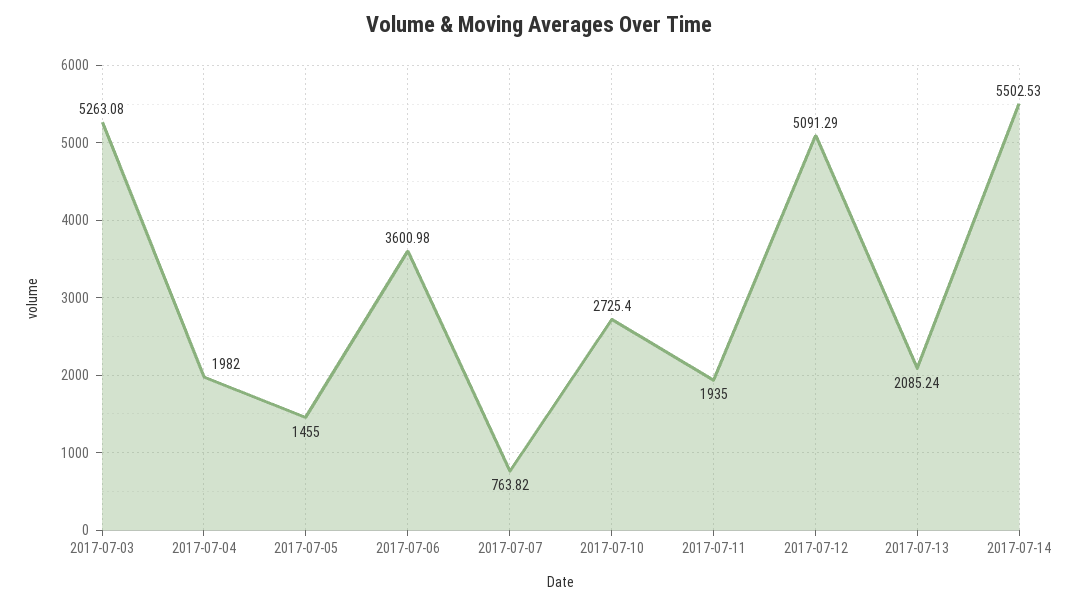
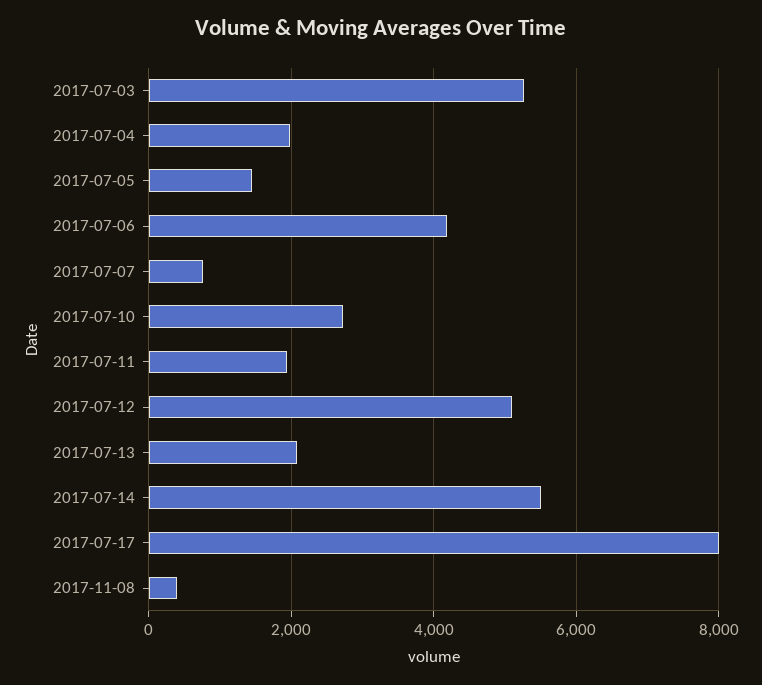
2017-07-06: 3600.98 -> 4200
2017-07-17: none -> 8000
2017-11-08: none -> 400

